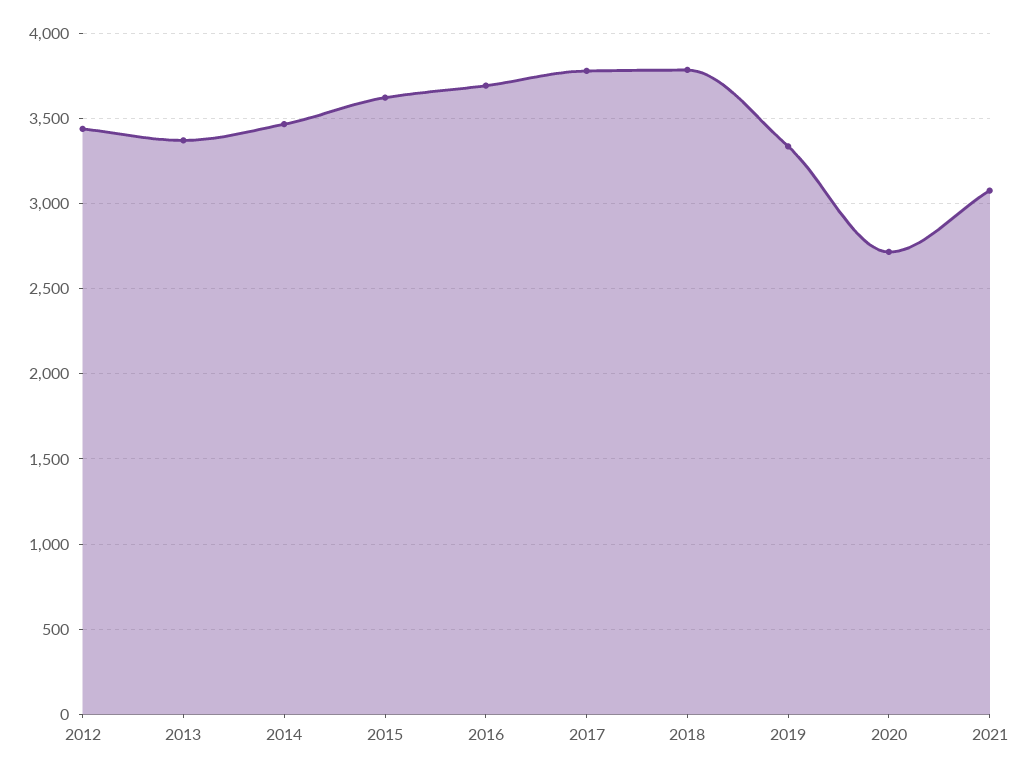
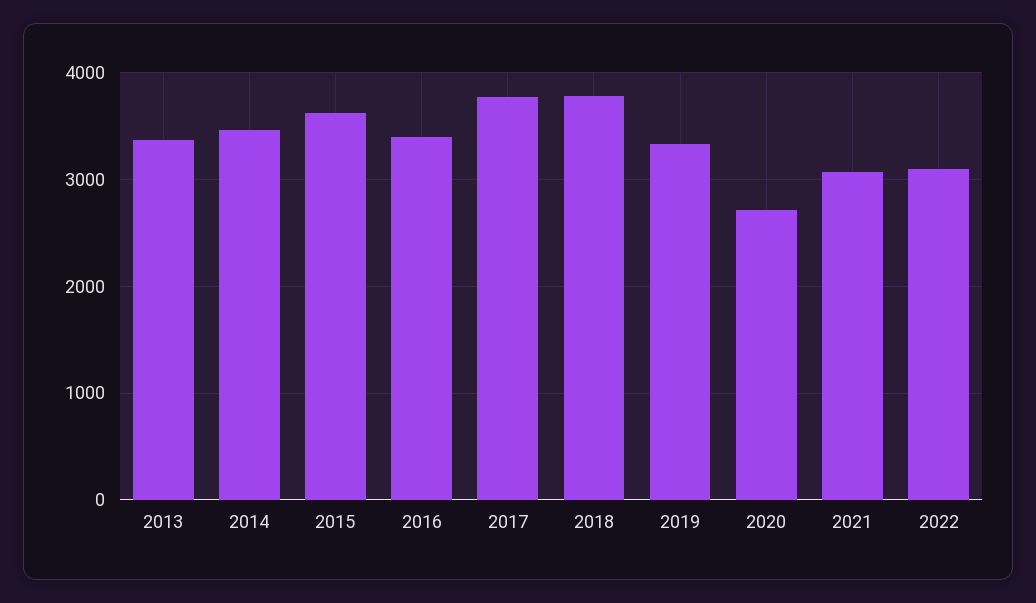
2012: 3450 -> none
2016: 3700 -> 3400
2022: none -> 3100

